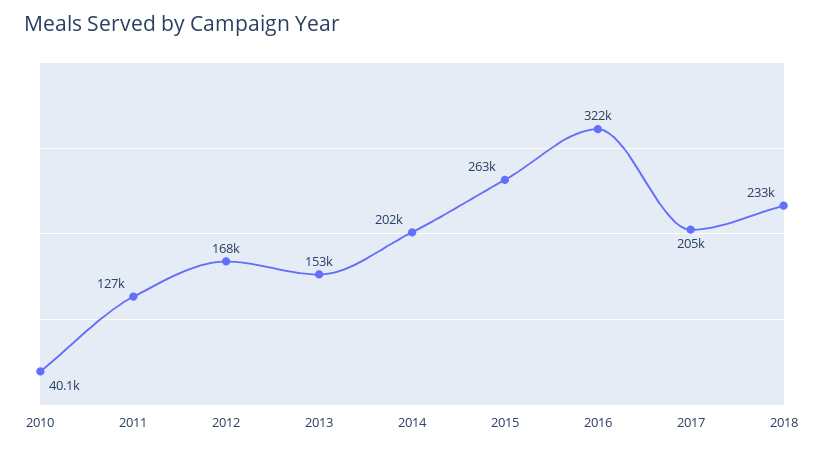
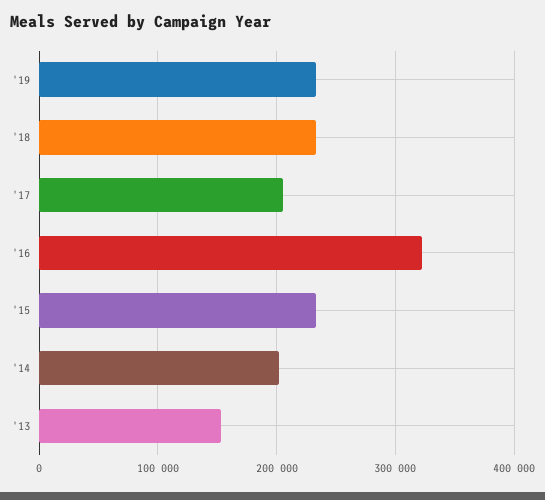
2010: 40100 -> none
2011: 127000 -> none
2012: 168000 -> none
2015: 263000 -> 230000
'19: none -> 230000

